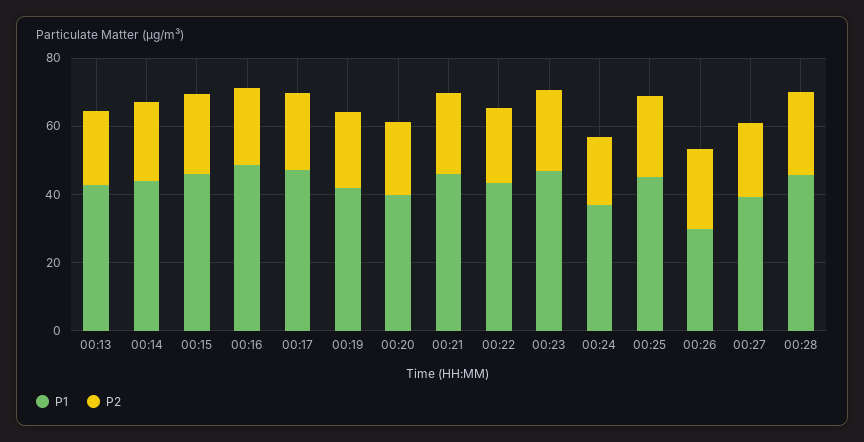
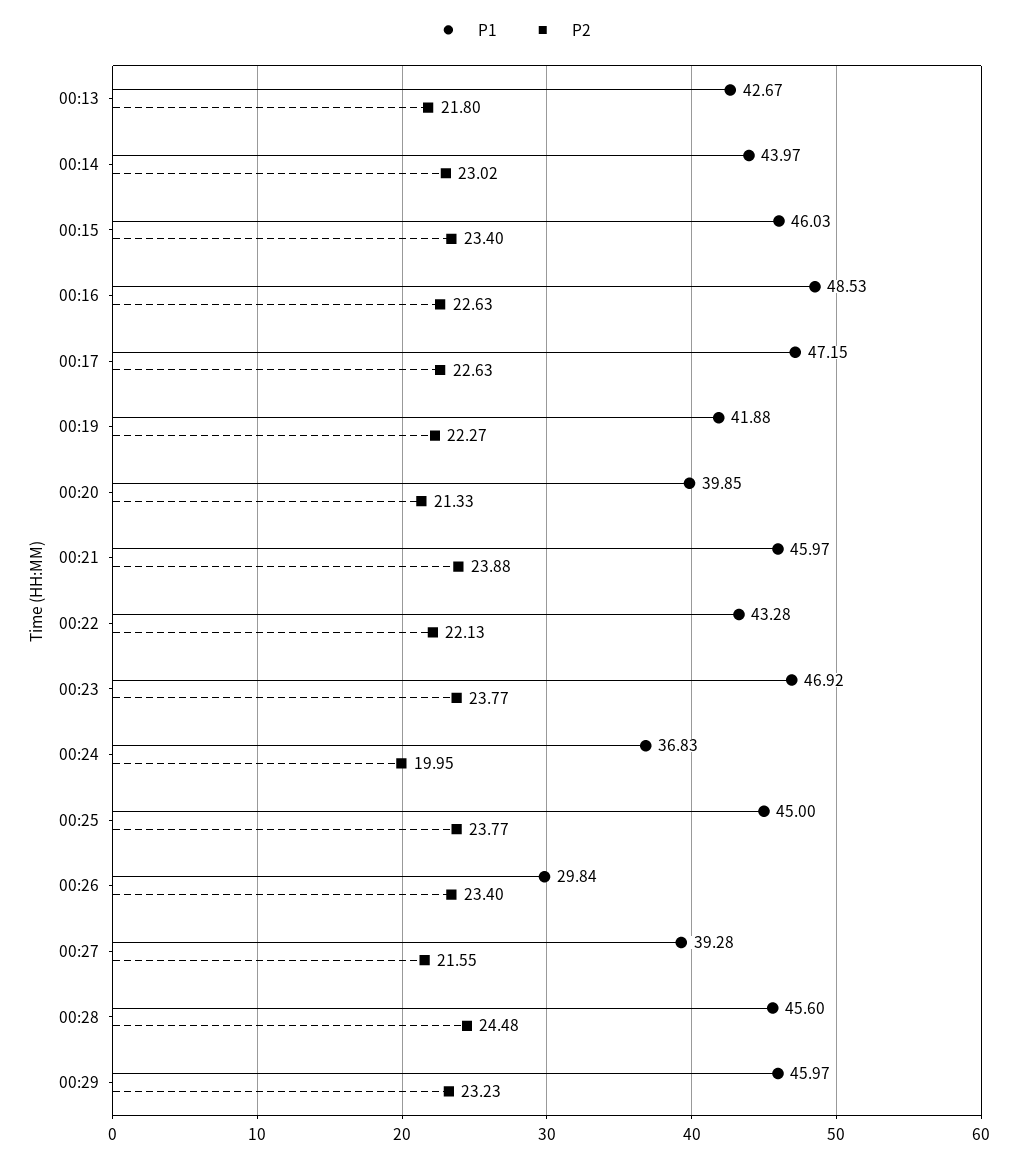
P1, 00:29: none -> 45.97
P2, 00:29: none -> 23.23

